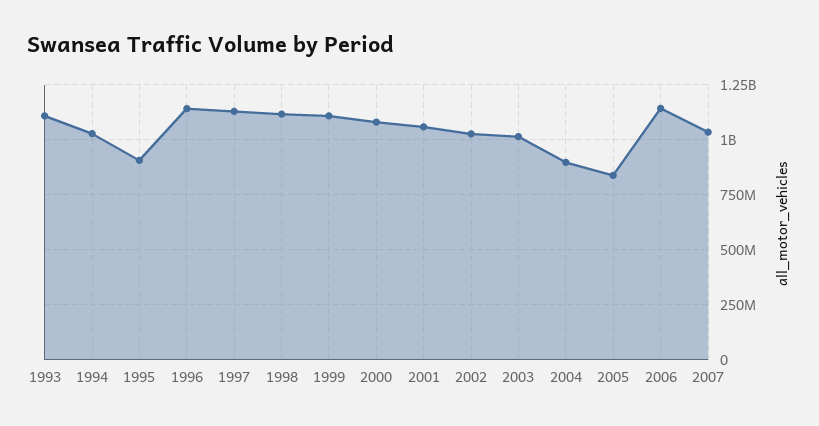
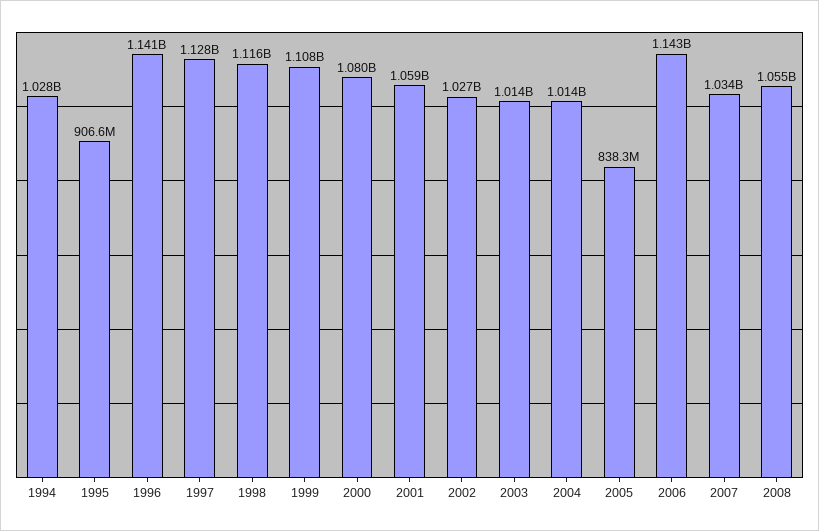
1993: 1100000000 -> none
2004: 900000000 -> 1014000000
2008: none -> 1055000000

